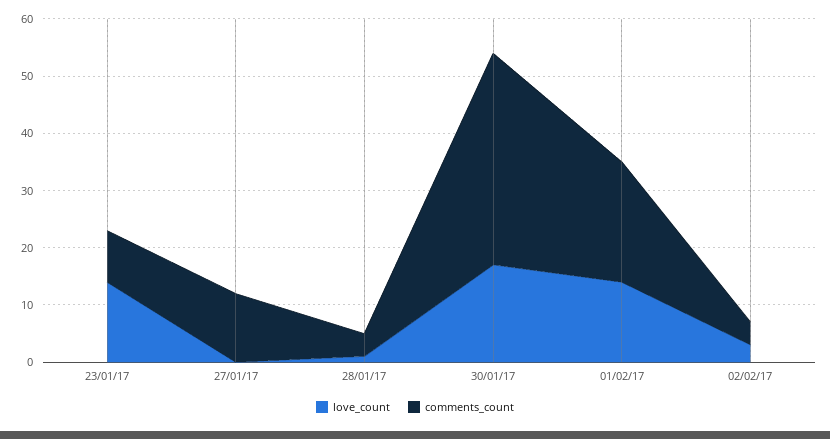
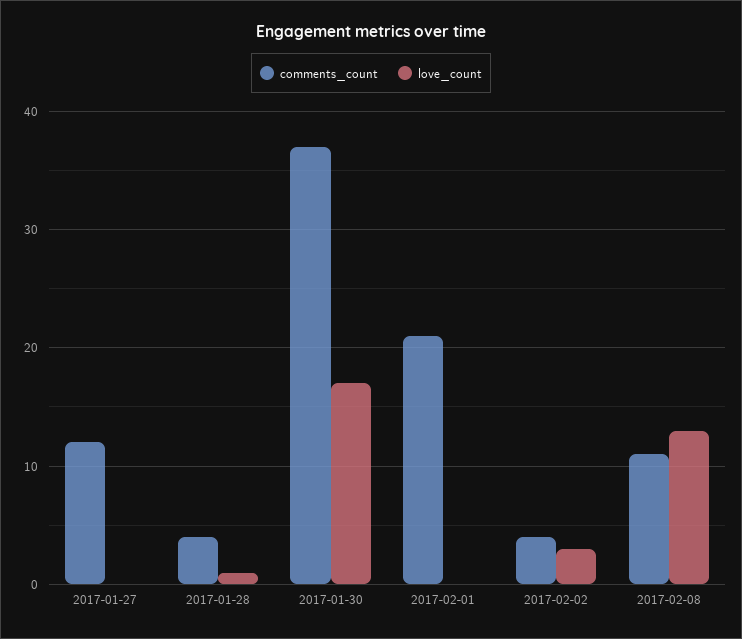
love_count, 23/01/17: 15 -> none
comments_count, 23/01/17: 10 -> none
love_count, 01/02/17: 15 -> 0
comments_count, 2017-02-08: none -> 11
love_count, 2017-02-08: none -> 13

